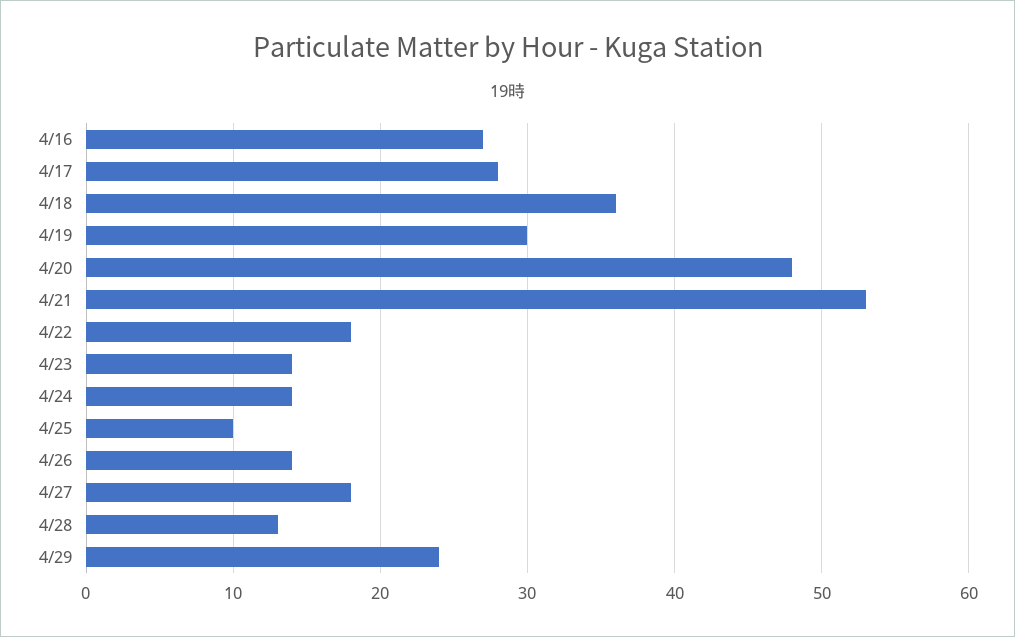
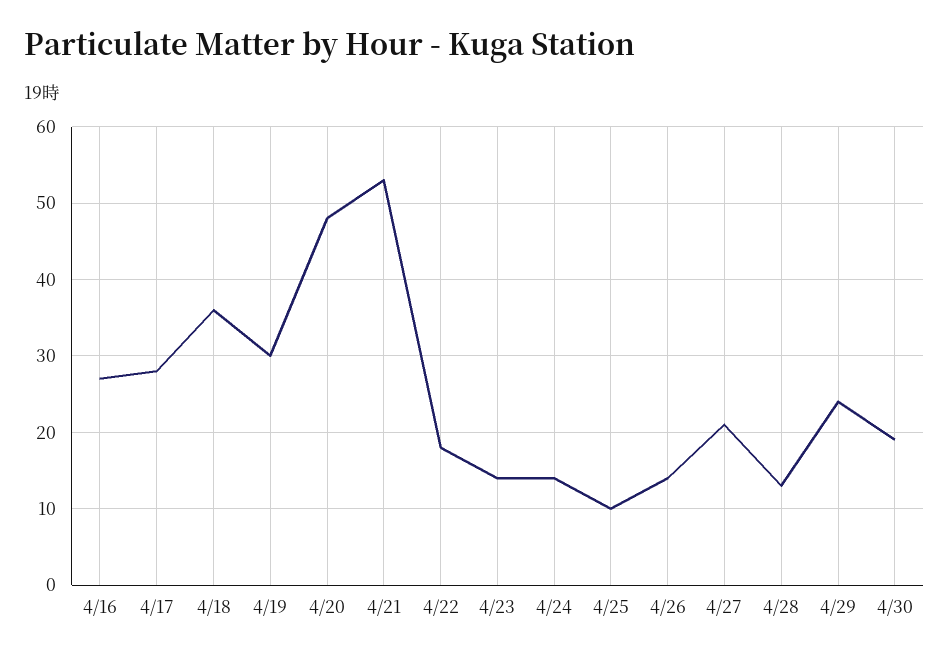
4/27: 18 -> 21
4/30: none -> 19

